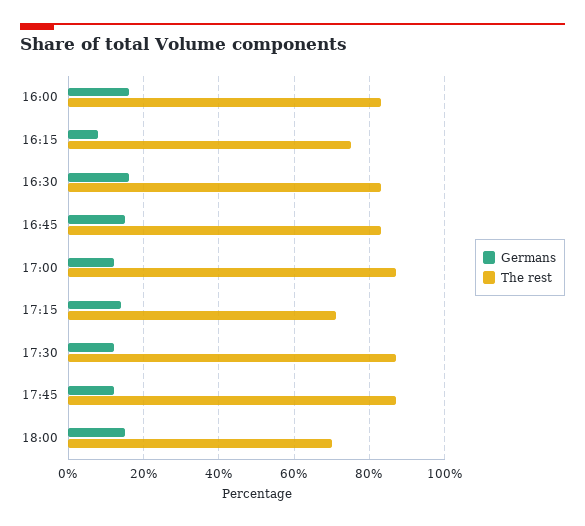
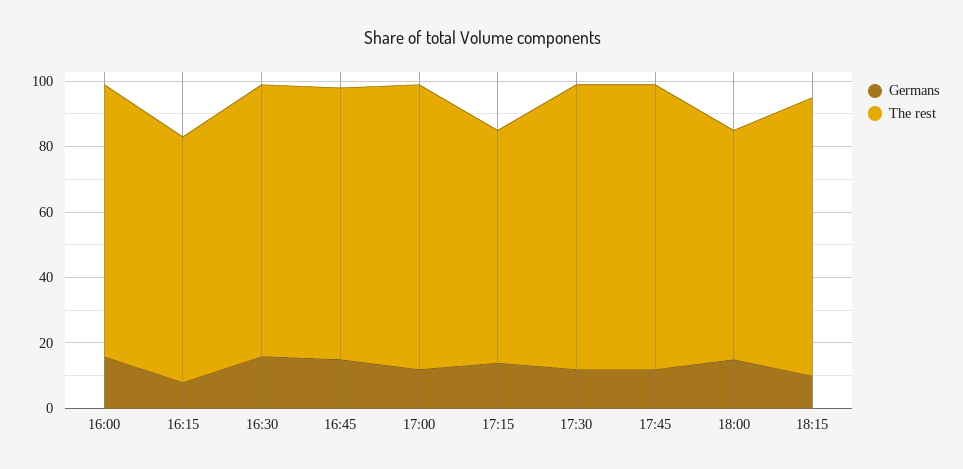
Germans, 18:15: none -> 10
The rest, 18:15: none -> 85

